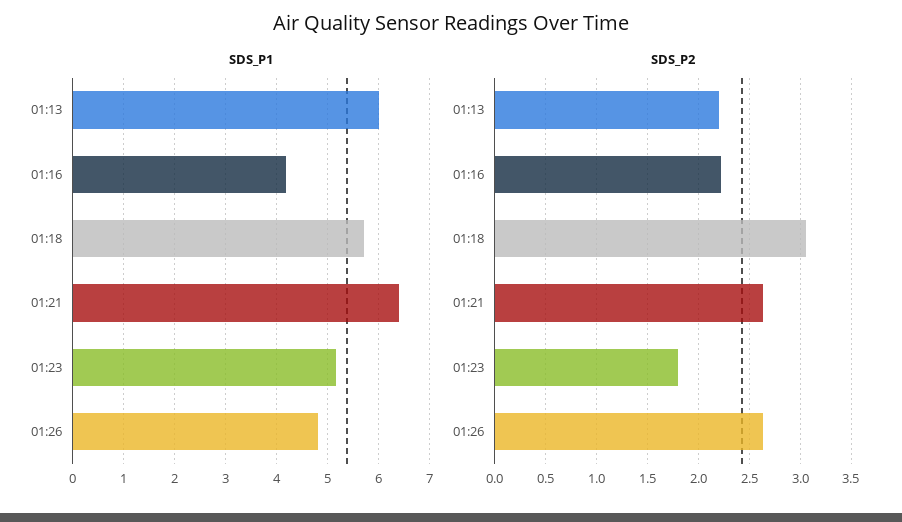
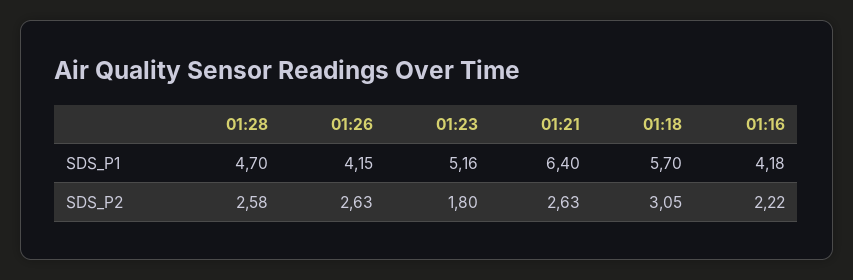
SDS_P1, 01:13: 6 -> none
SDS_P1, 01:26: 4.8 -> 4.15
SDS_P2, 01:13: 2.2 -> none
SDS_P1, 01:28: none -> 4.7
SDS_P2, 01:28: none -> 2.58

